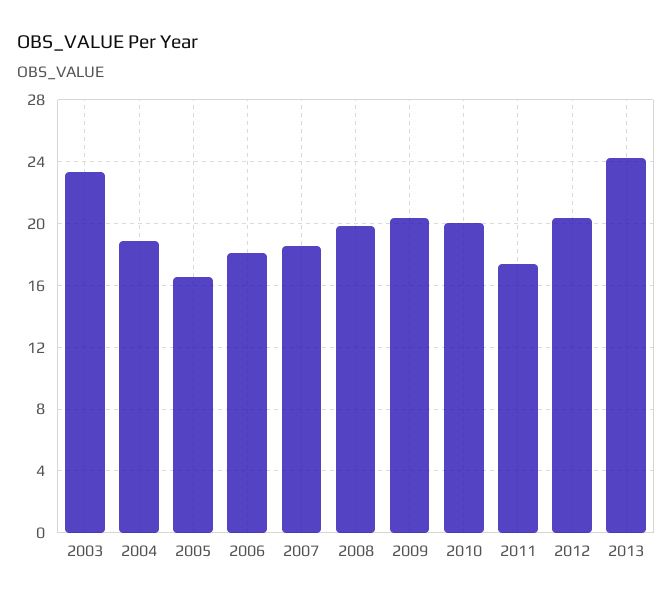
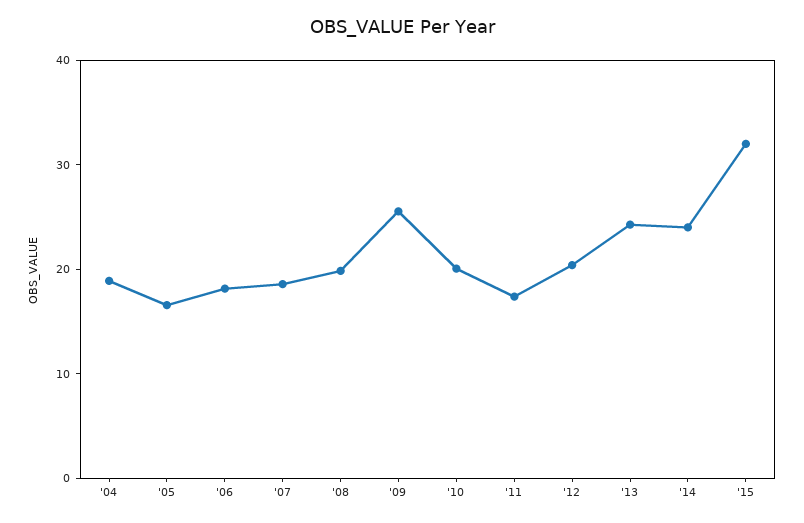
2003: 23.5 -> none
2009: 20.5 -> 26
'14: none -> 24
'15: none -> 32

